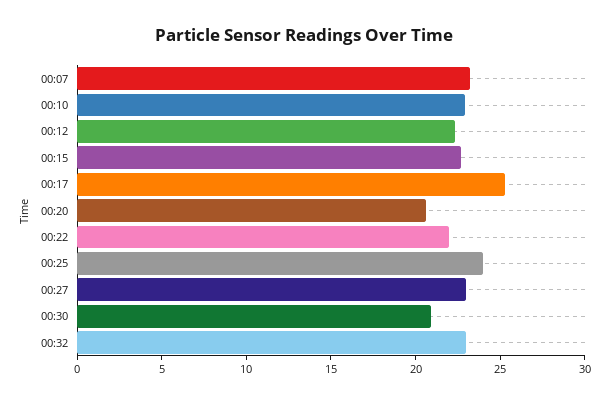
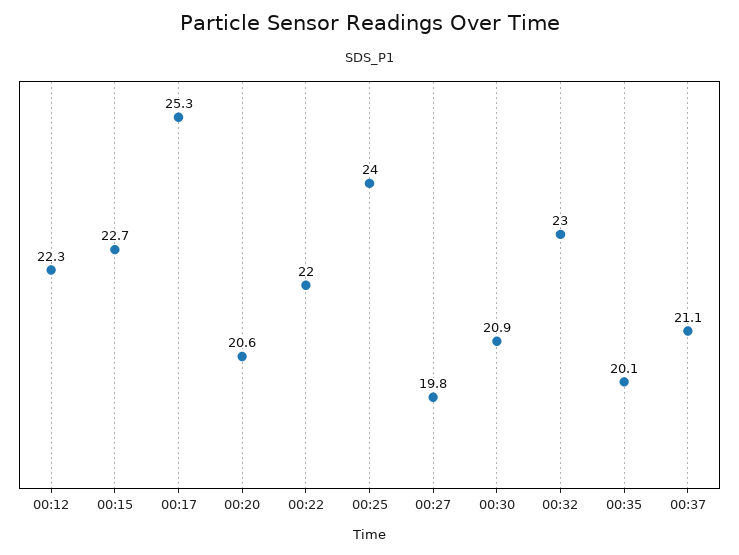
00:07: 23 -> none
00:10: 23 -> none
00:27: 23 -> 19.8
00:35: none -> 20.1
00:37: none -> 21.1

